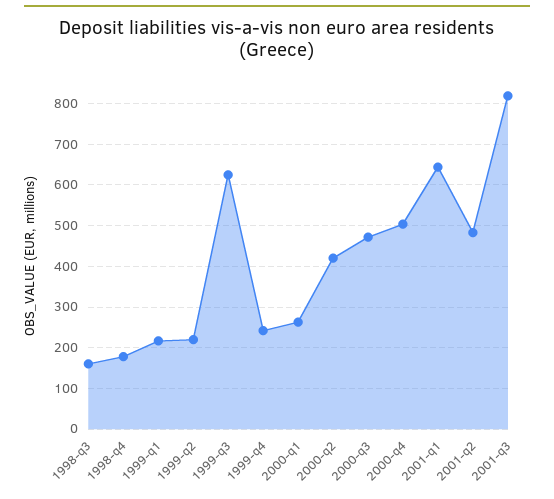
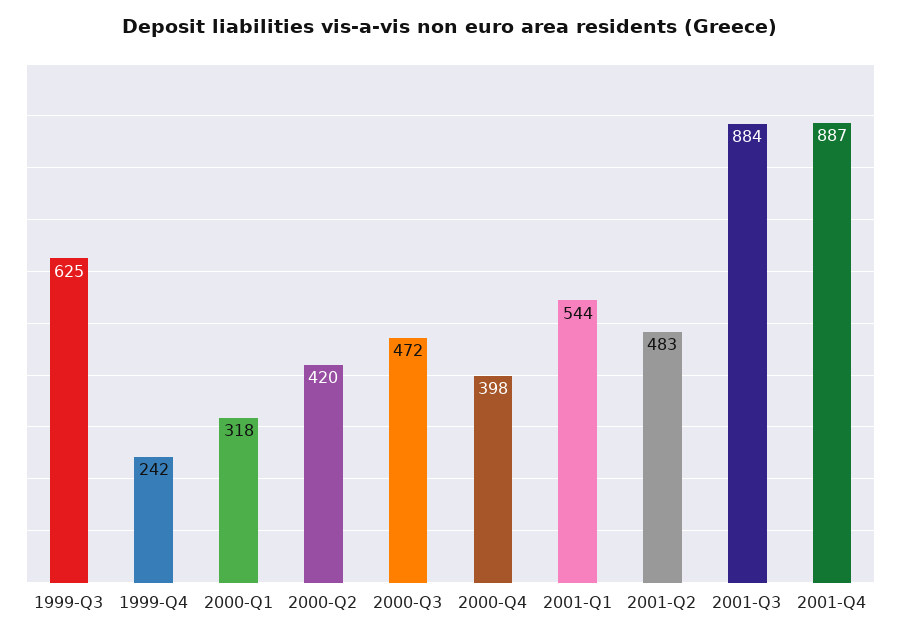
1998-q3: 160 -> none
1998-q4: 180 -> none
1999-q1: 220 -> none
1999-q2: 220 -> none
2000-q1: 260 -> 318
2000-q4: 500 -> 398
2001-q1: 640 -> 544
2001-q3: 820 -> 884
2001-Q4: none -> 887

